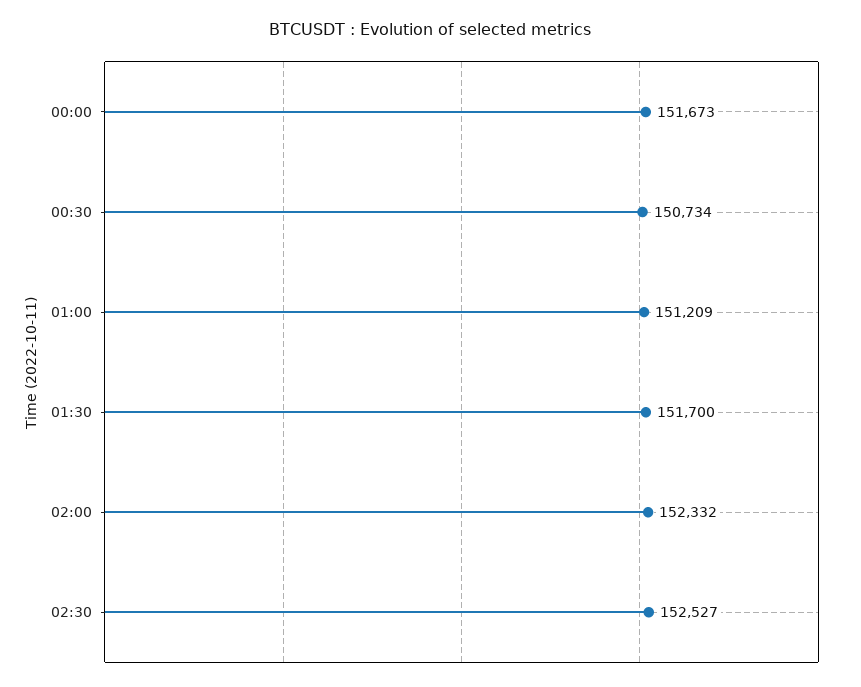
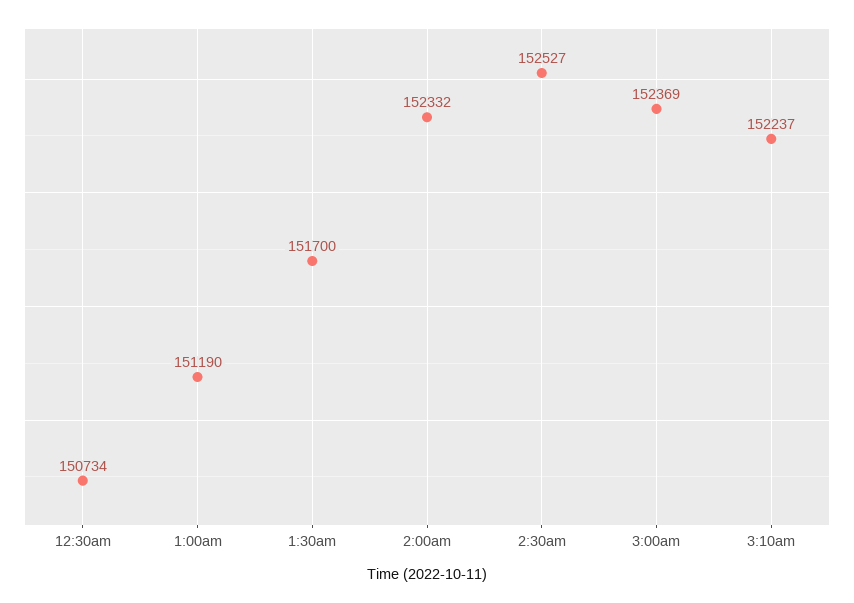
00:00: 151673 -> none
01:00: 151209 -> 151190
3:00am: none -> 152369
3:10am: none -> 152237

